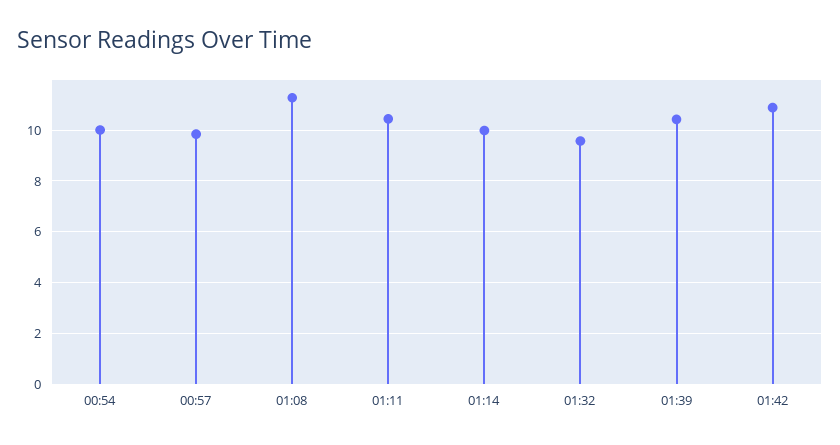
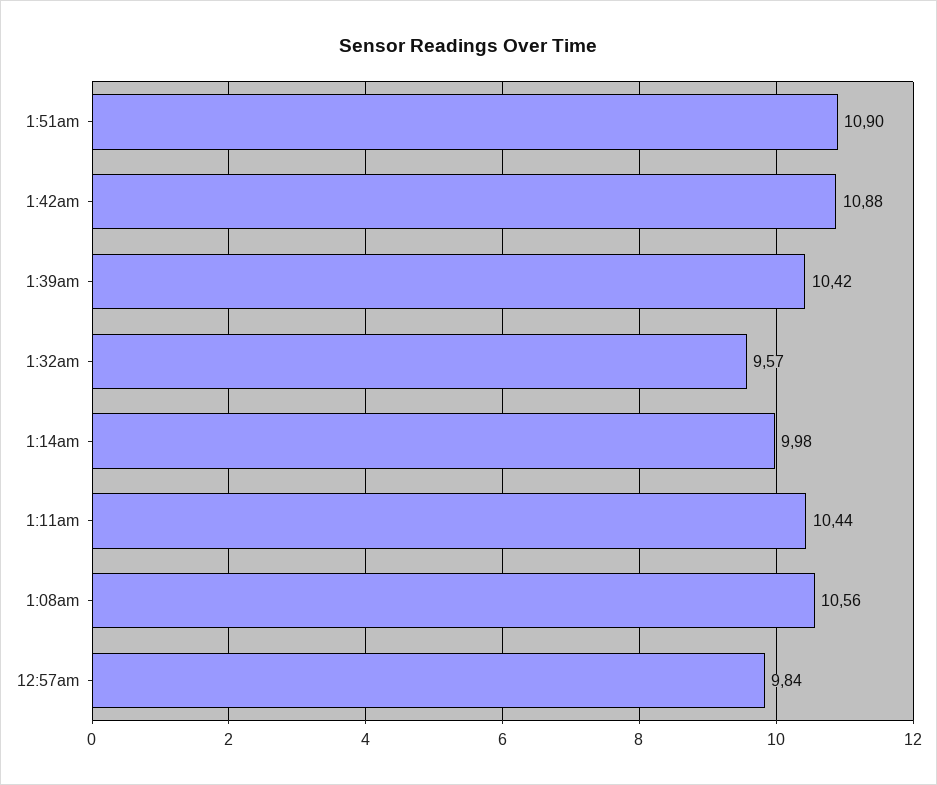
00:54: 10 -> none
01:08: 11.25 -> 10.56
1:51am: none -> 10.9

